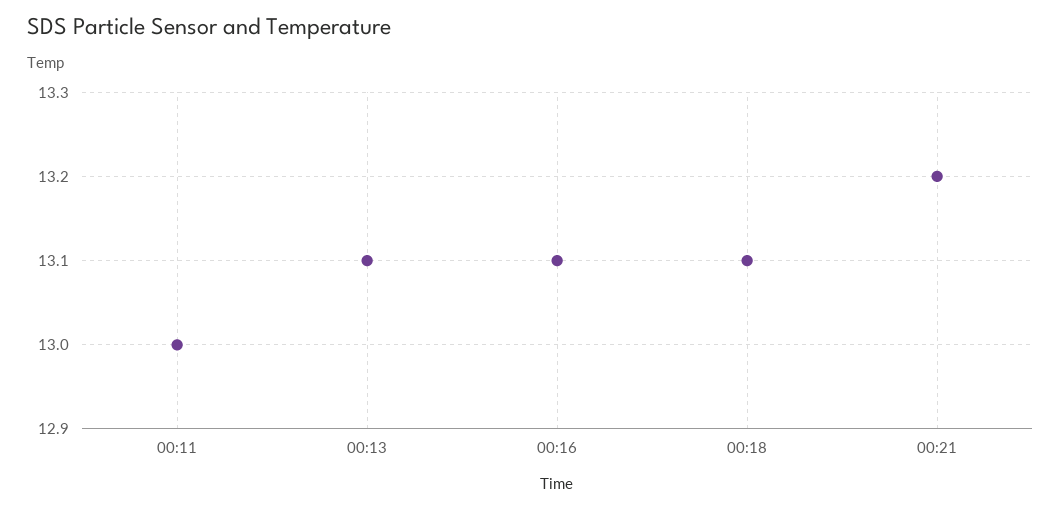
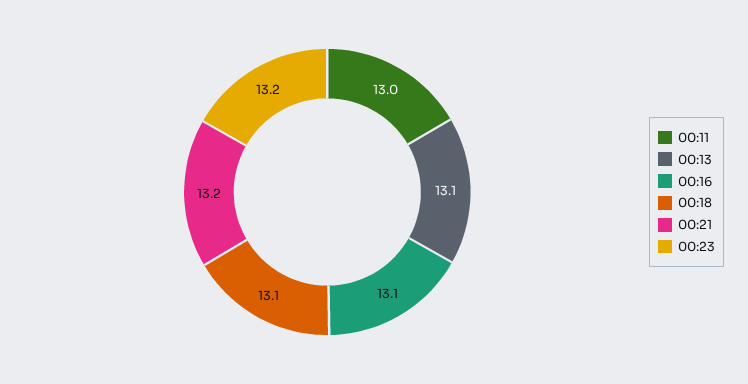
00:23: none -> 13.2

